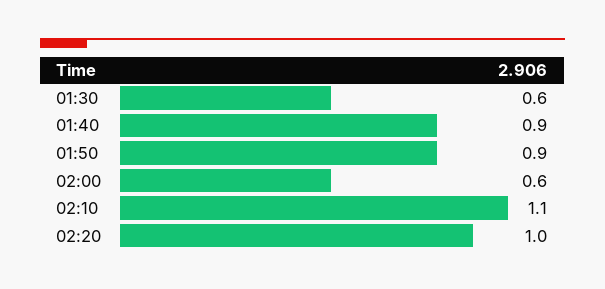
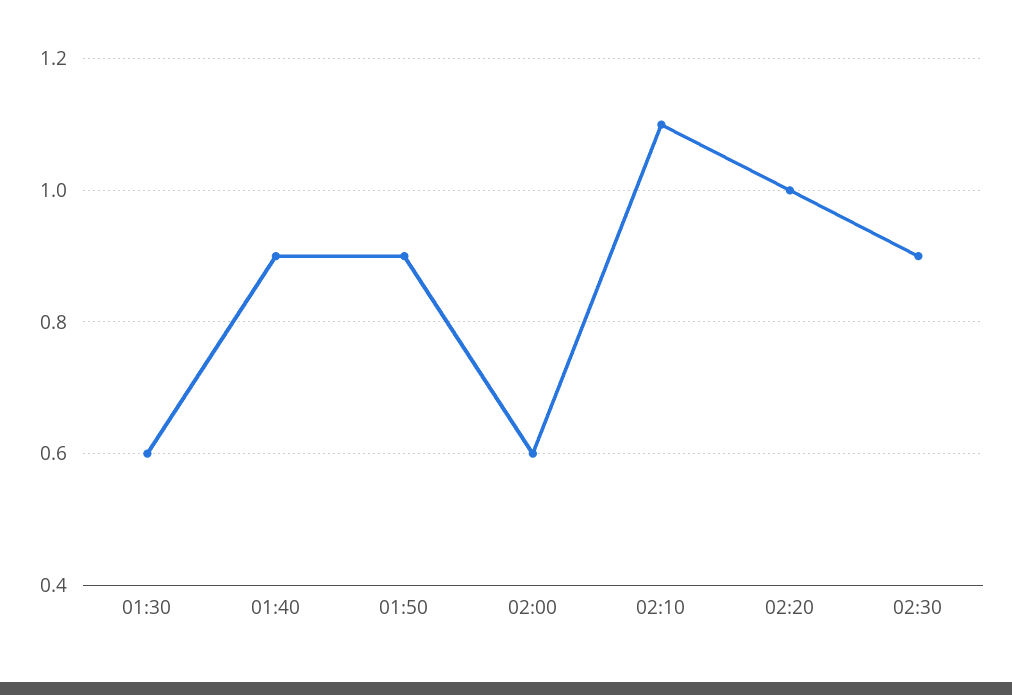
02:30: none -> 0.9

